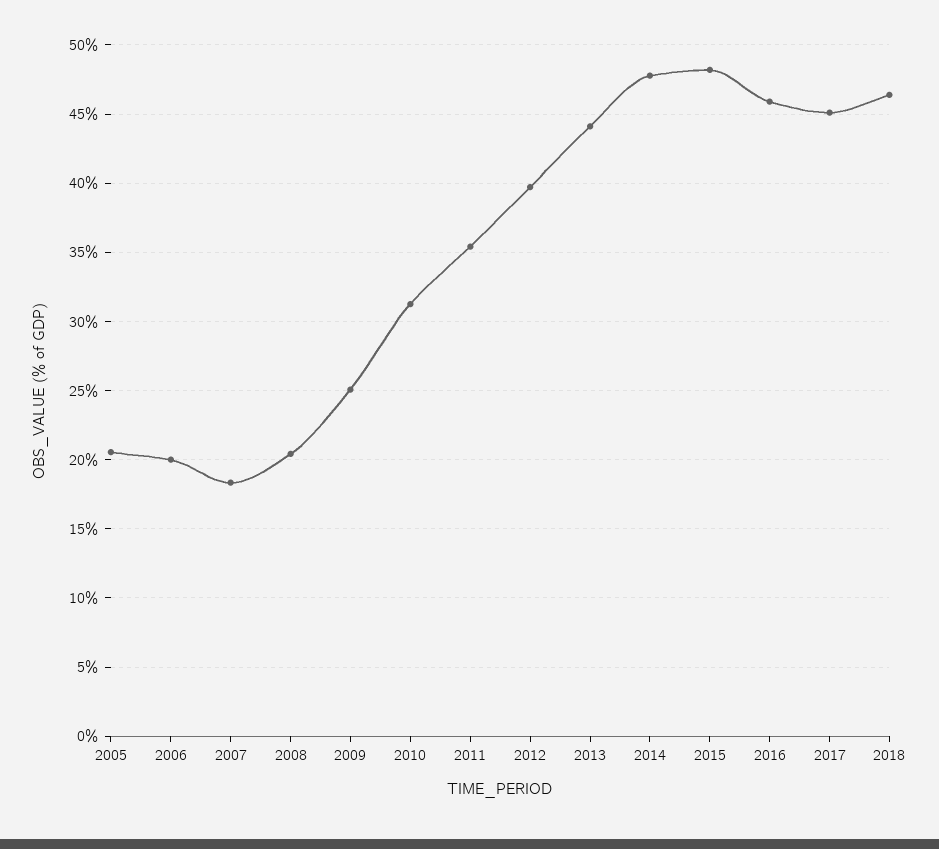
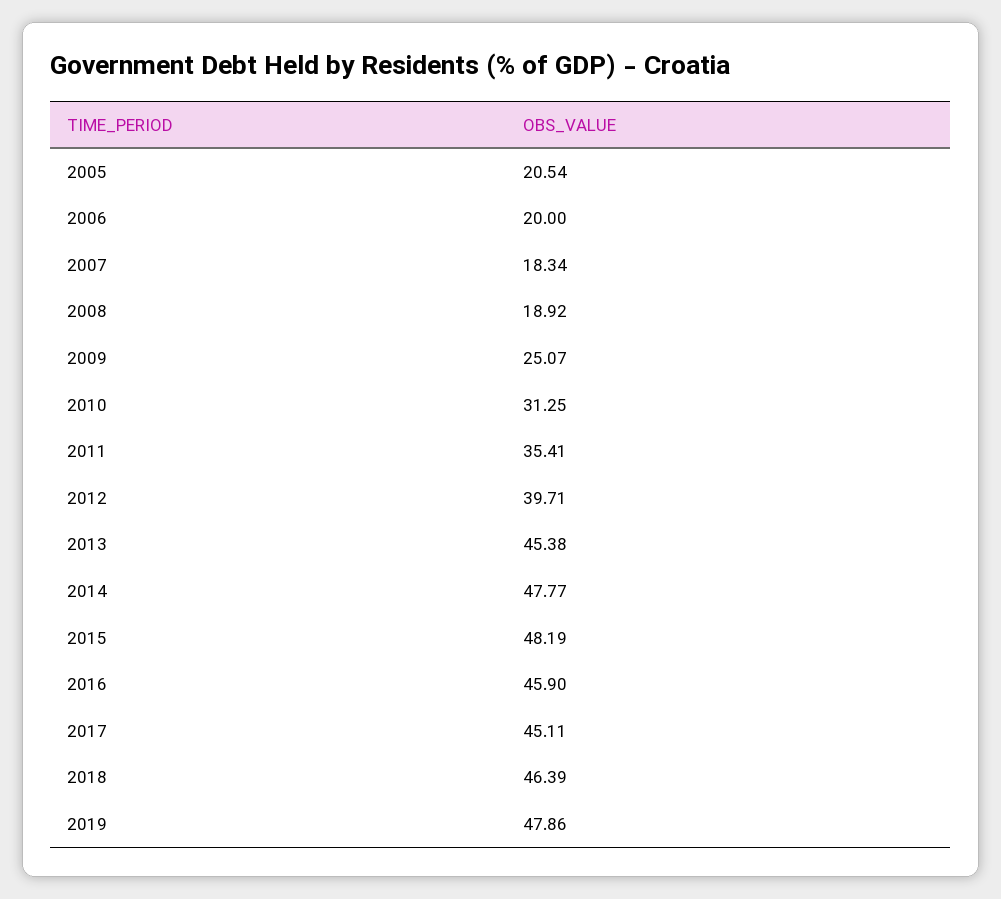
2008: 20.5 -> 18.92
2013: 44 -> 45.38
2019: none -> 47.86

